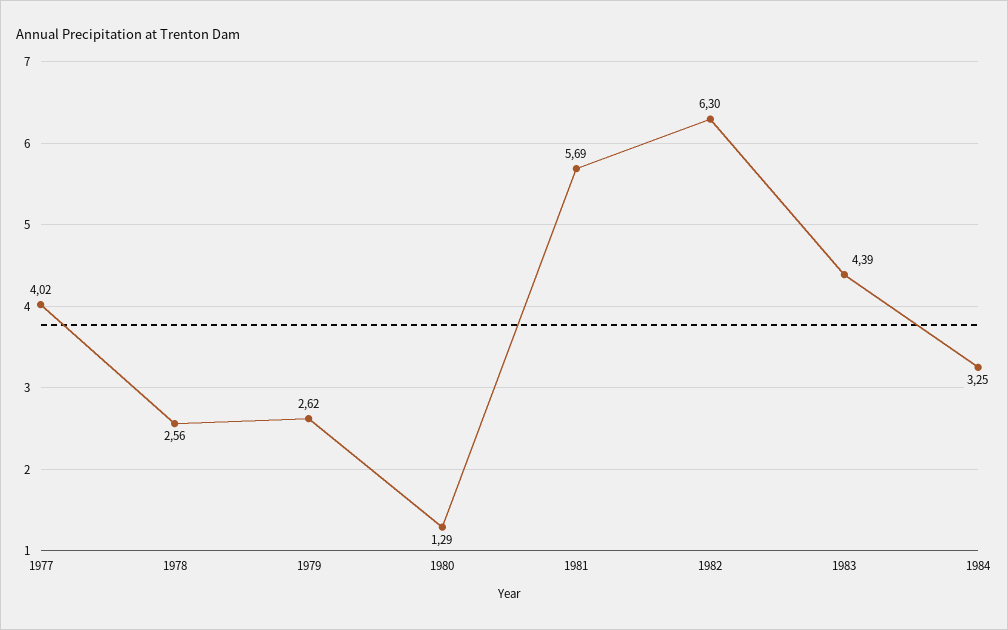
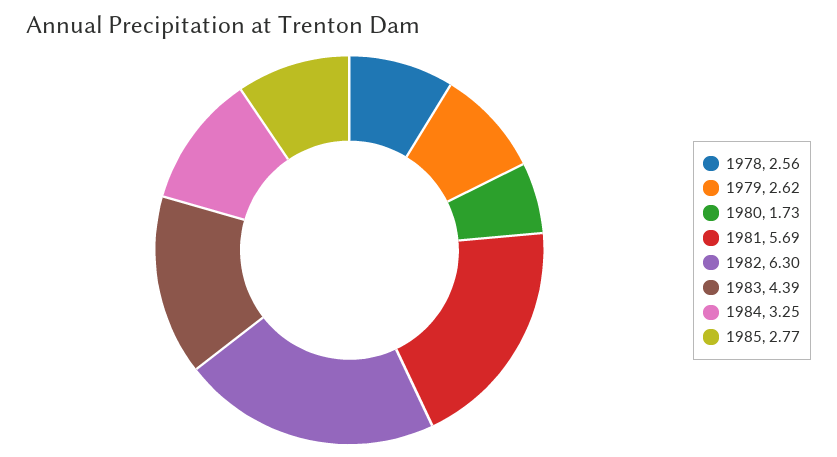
1977: 4.02 -> none
1980: 1.29 -> 1.73
1985: none -> 2.77

